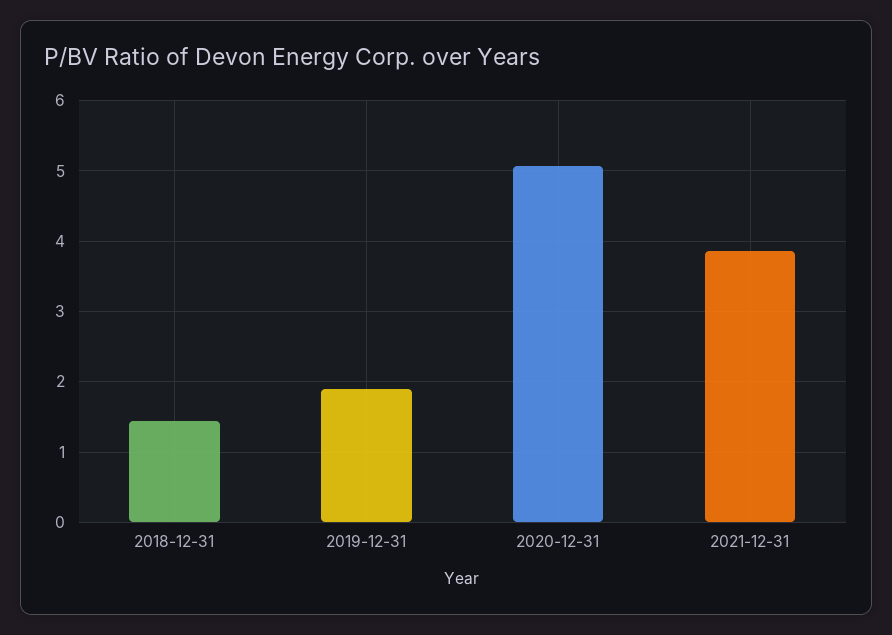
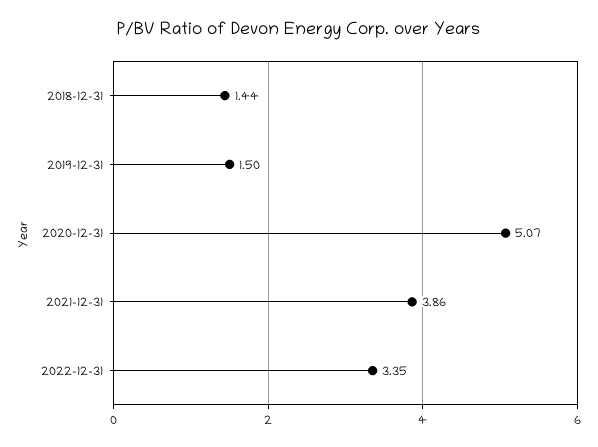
2019-12-31: 1.9 -> 1.5
2022-12-31: none -> 3.35

